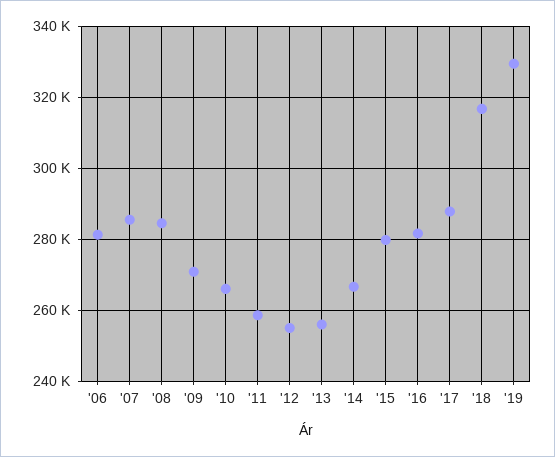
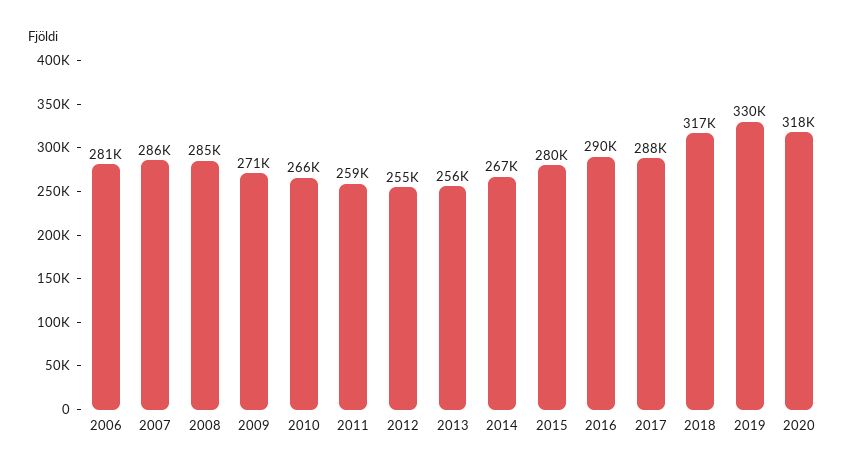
'16: 282000 -> 290000
2020: none -> 318000

